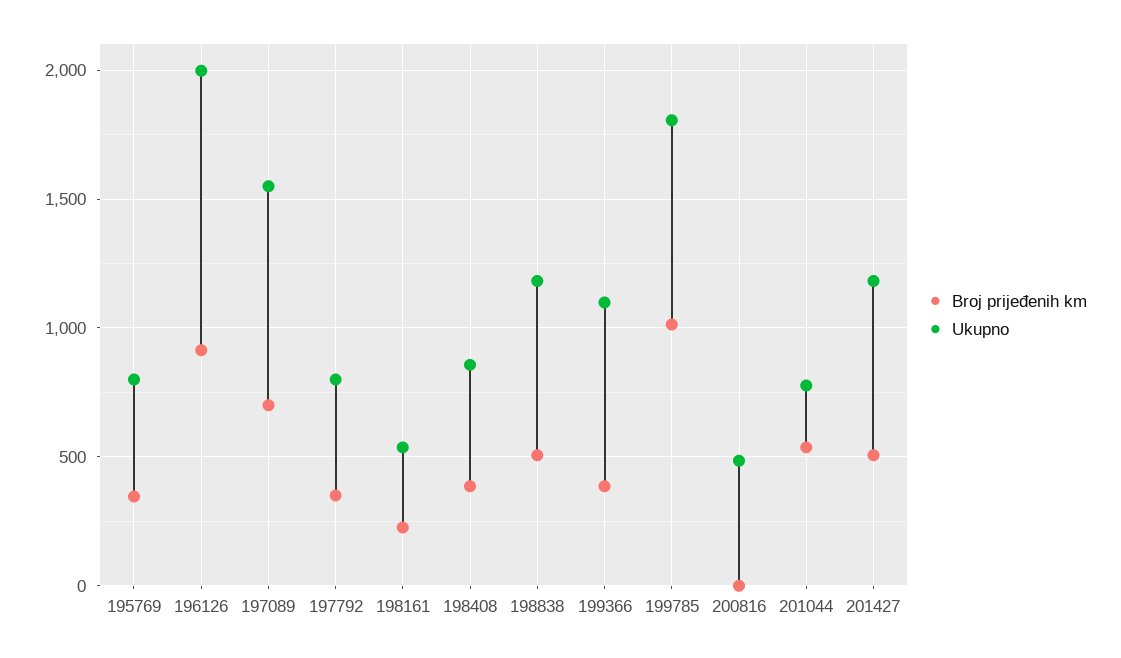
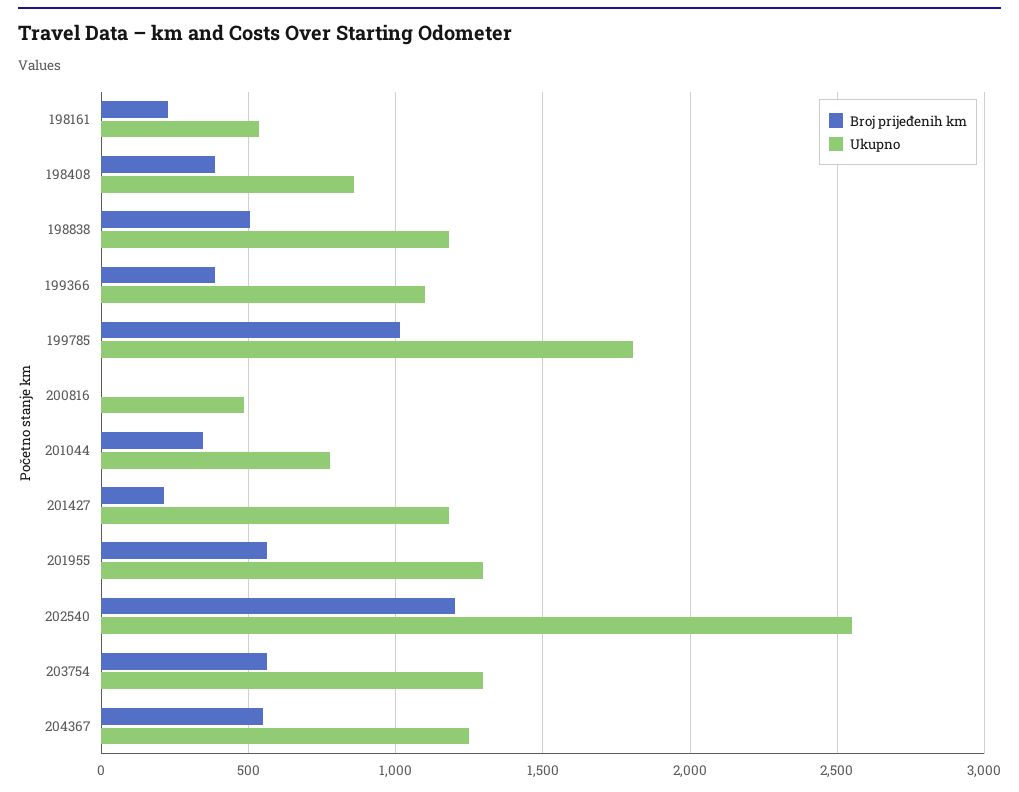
Broj prijeđenih km, 195769: 350 -> none
Ukupno, 195769: 800 -> none
Broj prijeđenih km, 196126: 900 -> none
Ukupno, 196126: 2000 -> none
Broj prijeđenih km, 197089: 700 -> none
Ukupno, 197089: 1550 -> none
Broj prijeđenih km, 197792: 350 -> none
Ukupno, 197792: 800 -> none
Broj prijeđenih km, 201044: 550 -> 350
Broj prijeđenih km, 201427: 500 -> 200
Broj prijeđenih km, 201955: none -> 550
Ukupno, 201955: none -> 1300
Broj prijeđenih km, 202540: none -> 1200
Ukupno, 202540: none -> 2550
Broj prijeđenih km, 203754: none -> 550
Ukupno, 203754: none -> 1300
Broj prijeđenih km, 204367: none -> 550
Ukupno, 204367: none -> 1250

